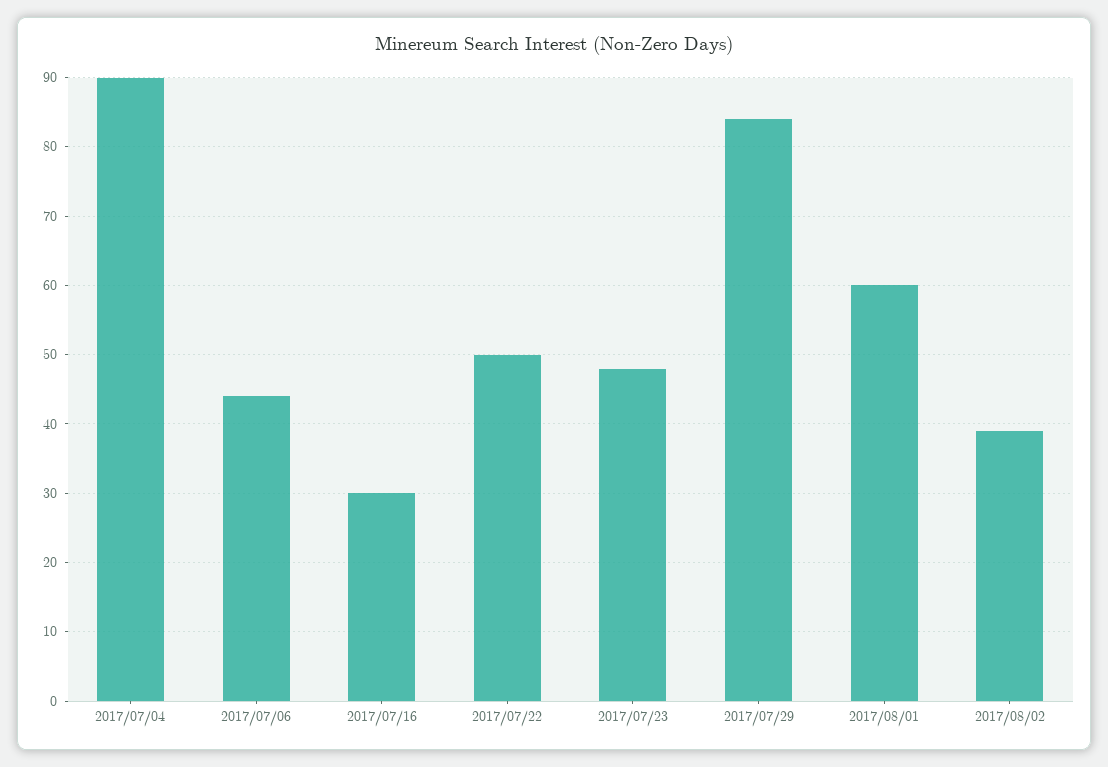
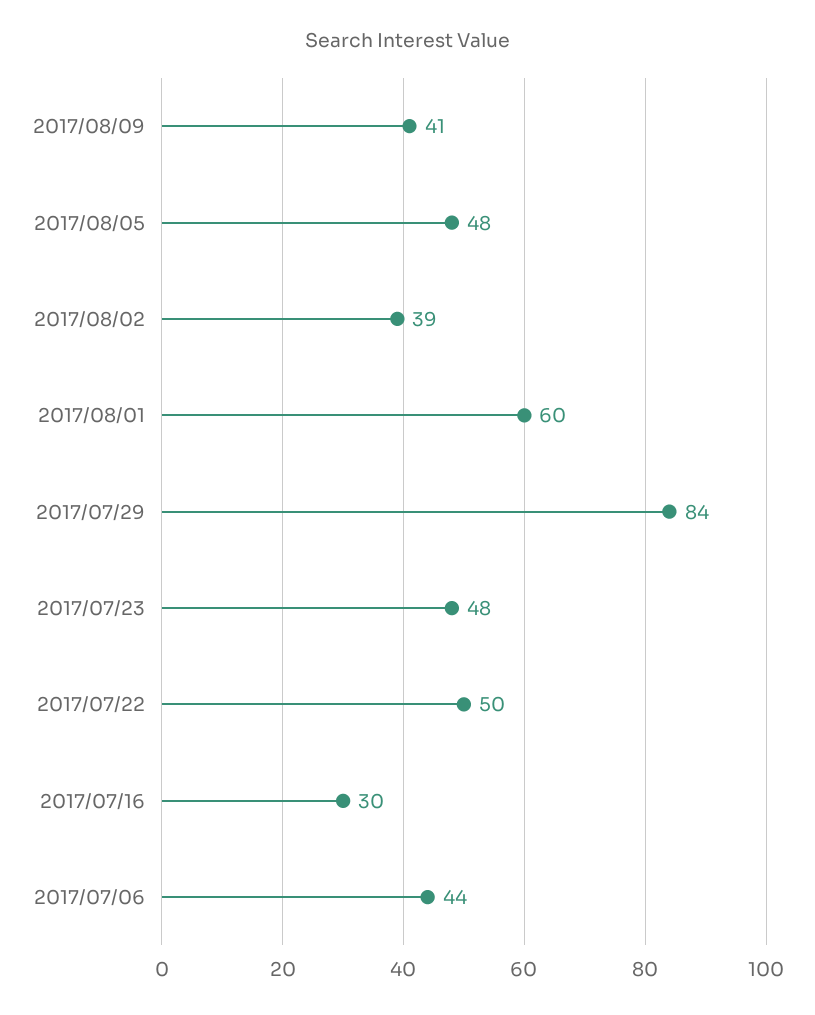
2017/07/04: 90 -> none
2017/08/09: none -> 41
2017/08/05: none -> 48

